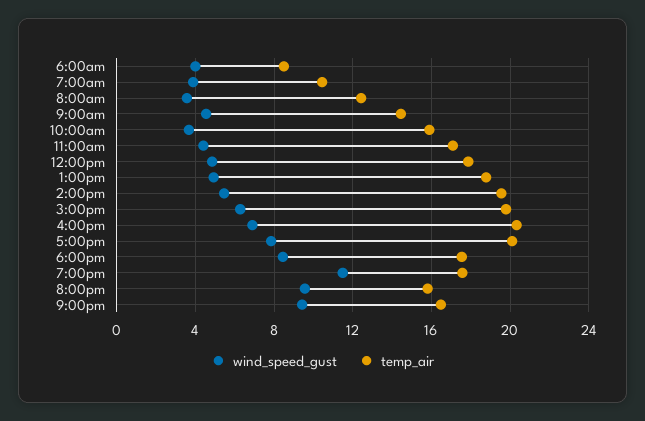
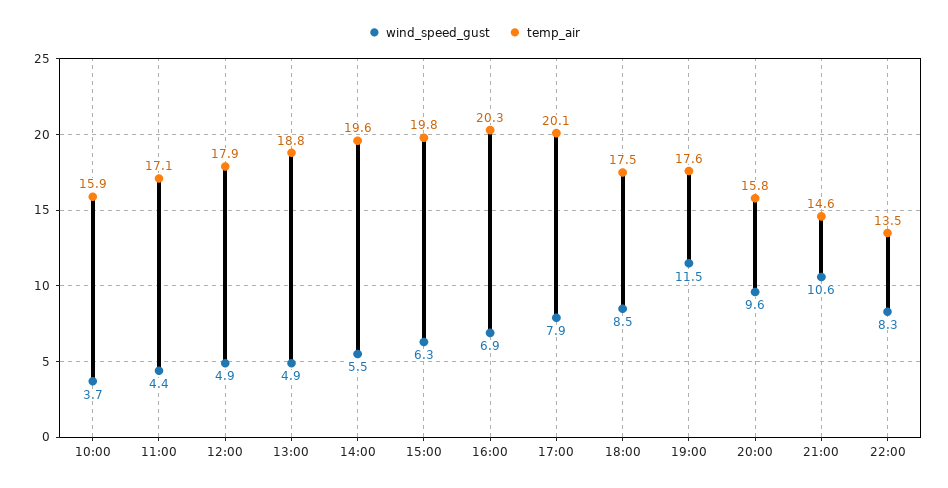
wind_speed_gust, 6:00am: 4 -> none
temp_air, 6:00am: 8.5 -> none
wind_speed_gust, 7:00am: 4 -> none
temp_air, 7:00am: 10.5 -> none
wind_speed_gust, 8:00am: 3.5 -> none
temp_air, 8:00am: 12.5 -> none
wind_speed_gust, 9:00am: 4.5 -> none
temp_air, 9:00am: 14.5 -> none
wind_speed_gust, 9:00pm: 9.5 -> 10.6
temp_air, 9:00pm: 16.5 -> 14.6
wind_speed_gust, 22:00: none -> 8.3
temp_air, 22:00: none -> 13.5

